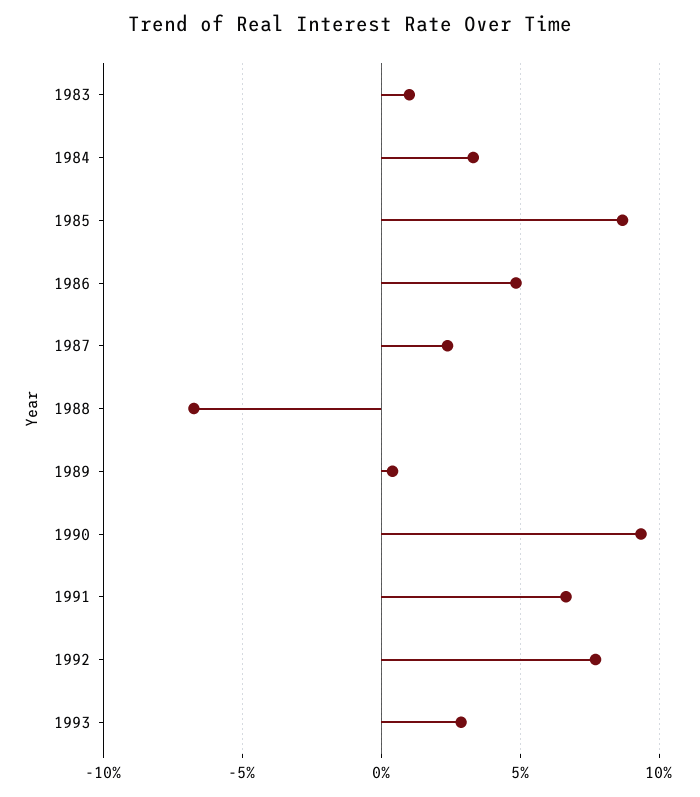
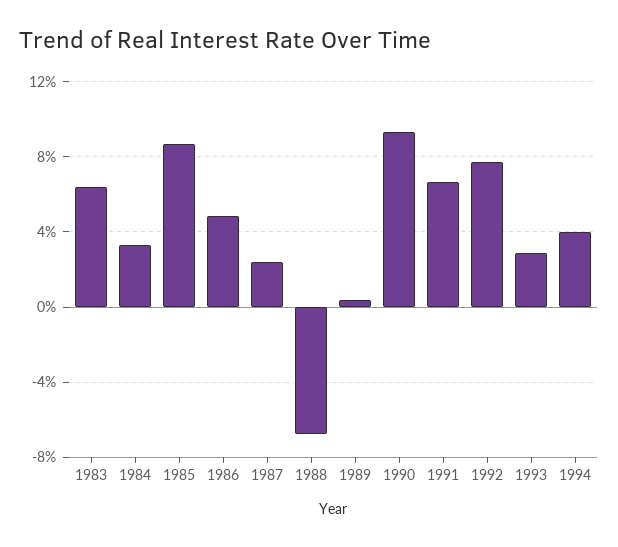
1983: 1 -> 6.5
1994: none -> 4

